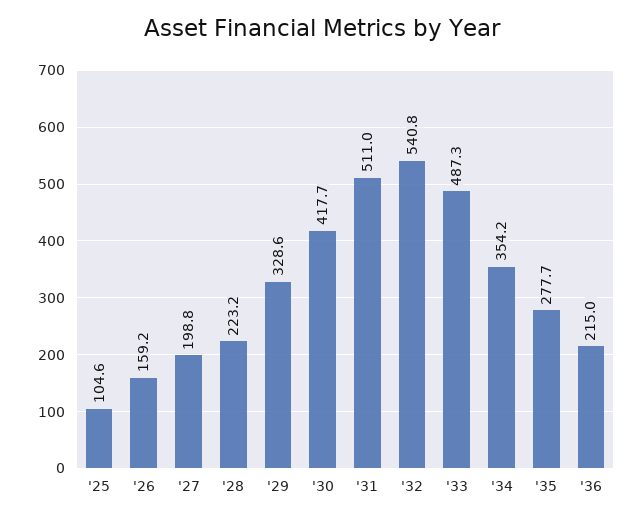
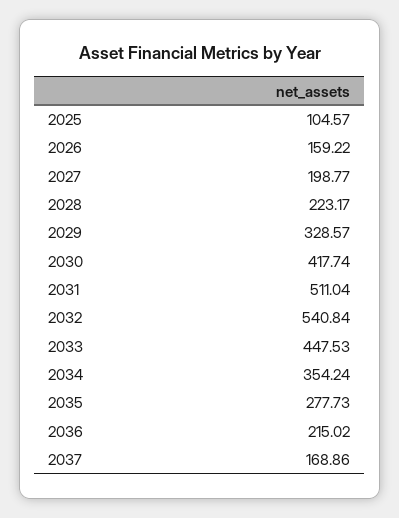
'33: 487.3 -> 447.53
2037: none -> 168.86

